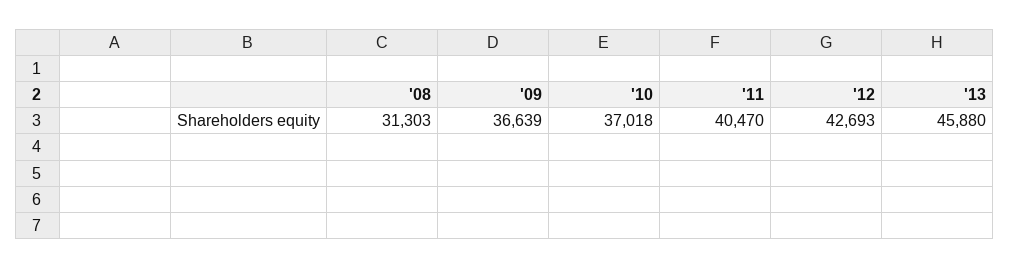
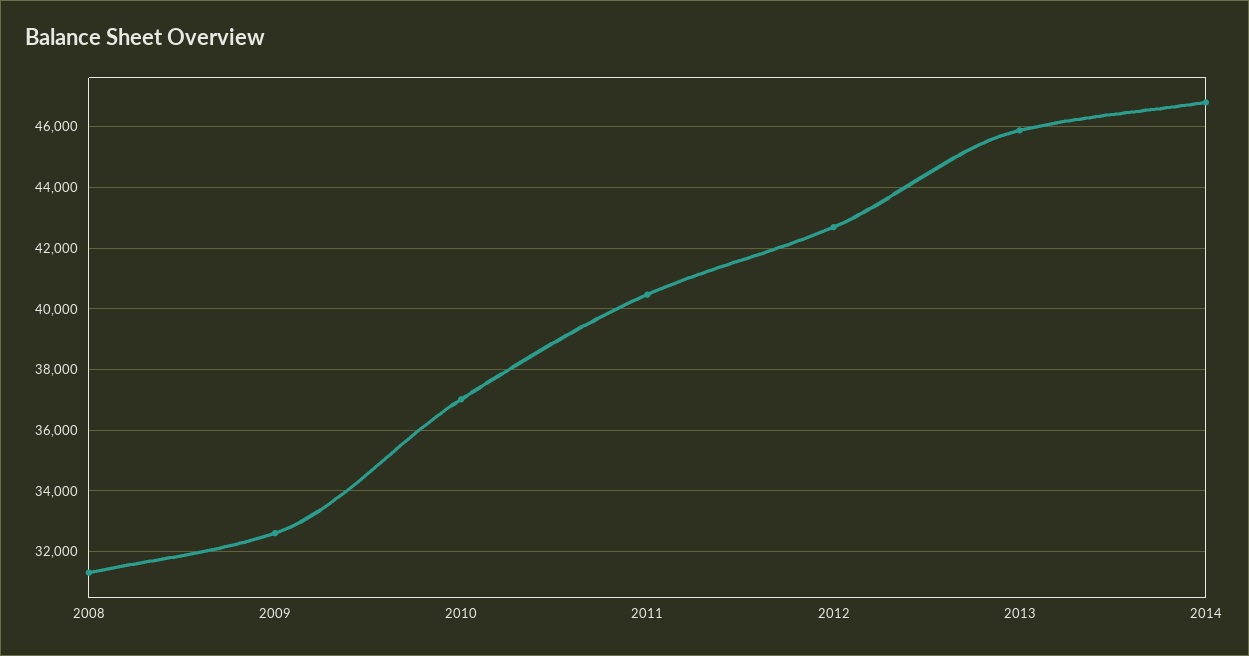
'09: 36639 -> 32600
2014: none -> 46800

